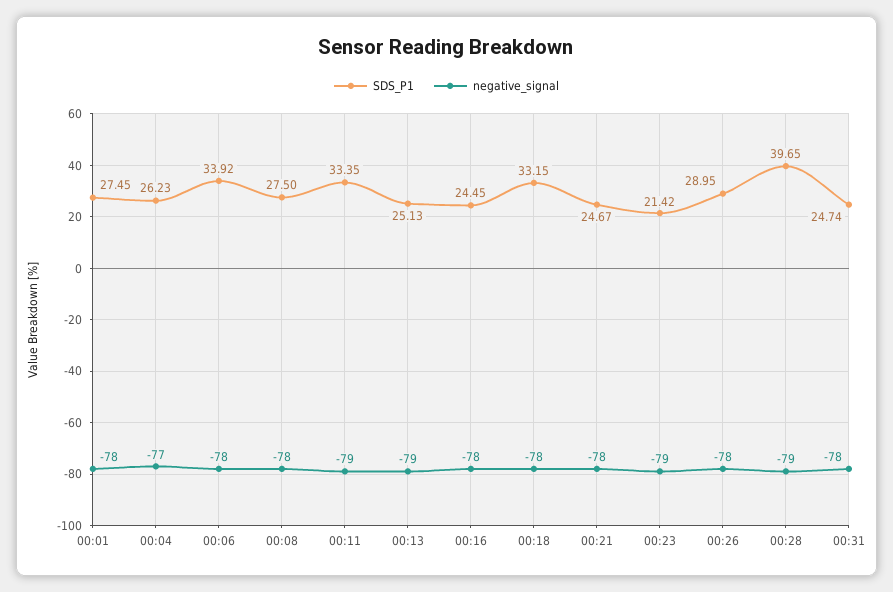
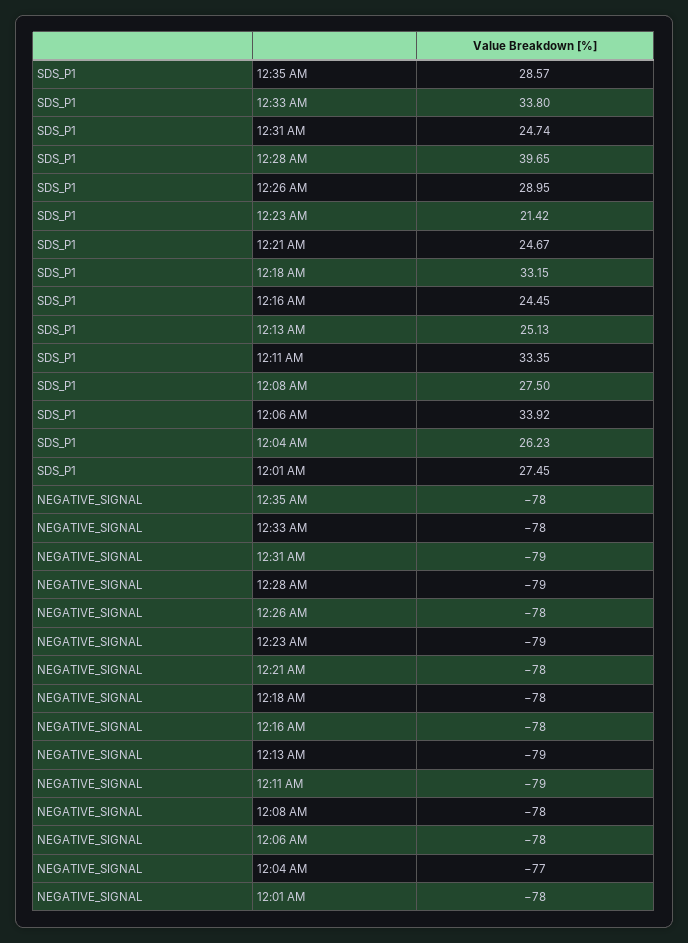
negative_signal, 00:31: -78 -> -79
SDS_P1, 12:35 AM: none -> 28.57
SDS_P1, 12:33 AM: none -> 33.8
negative_signal, 12:35 AM: none -> -78
negative_signal, 12:33 AM: none -> -78

